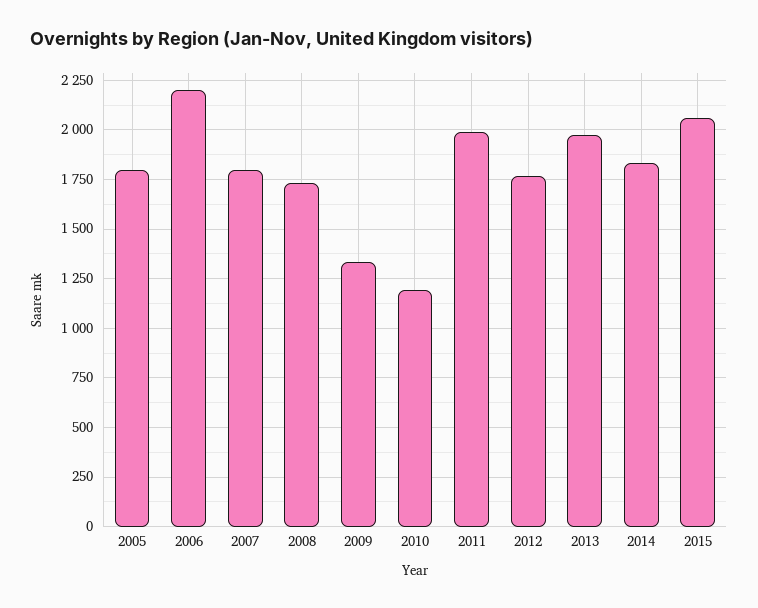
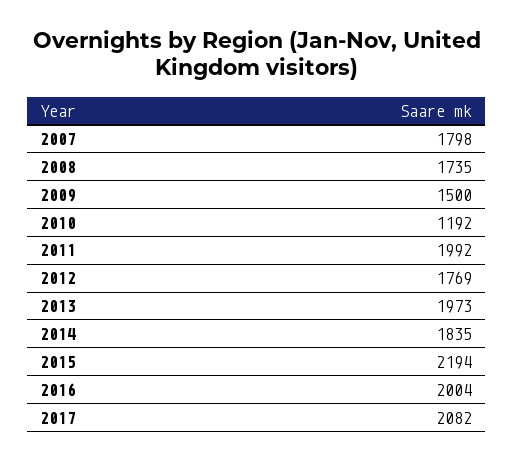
2005: 1800 -> none
2006: 2200 -> none
2009: 1350 -> 1500
2015: 2050 -> 2194
2016: none -> 2004
2017: none -> 2082

